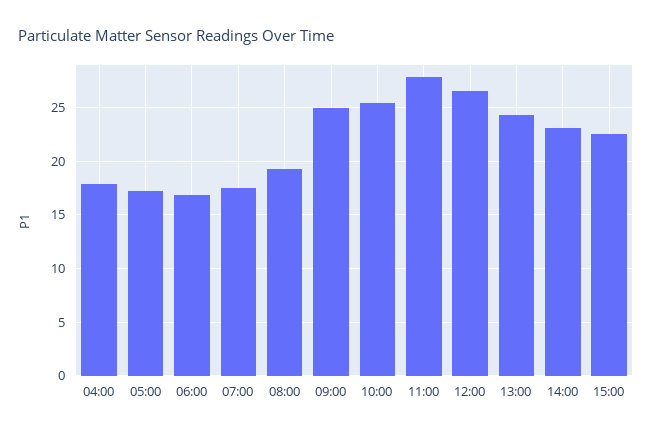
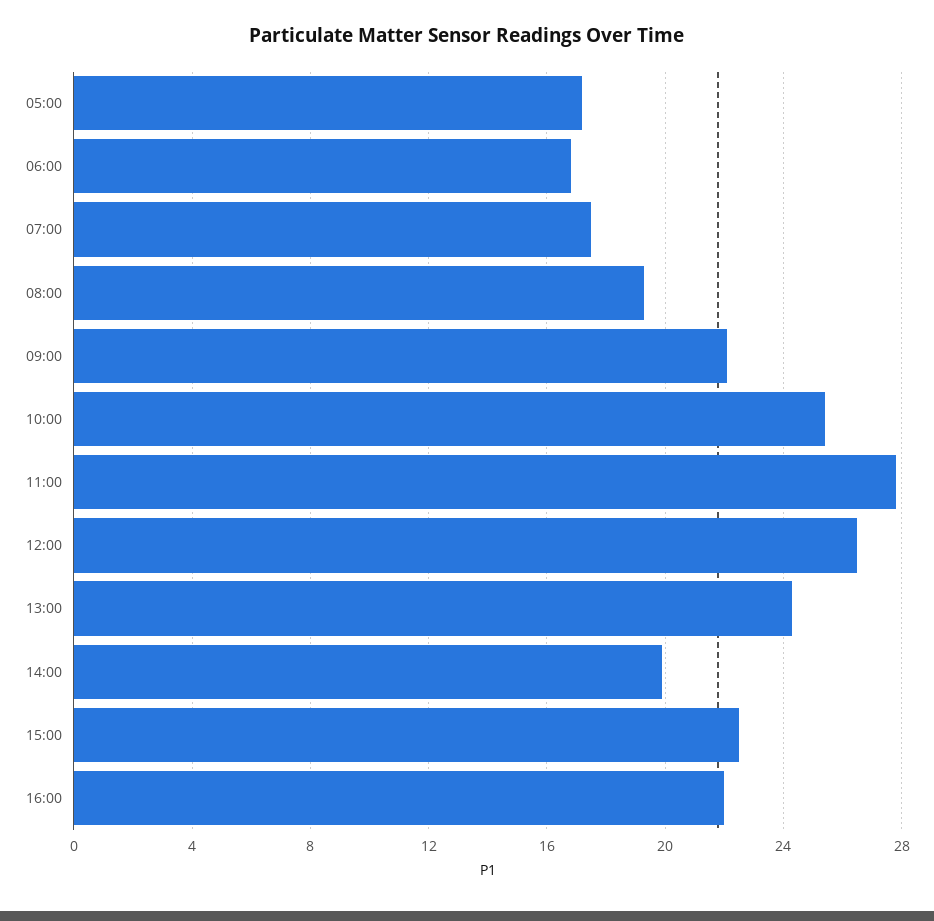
04:00: 18 -> none
09:00: 25 -> 22
14:00: 23 -> 20
16:00: none -> 22

